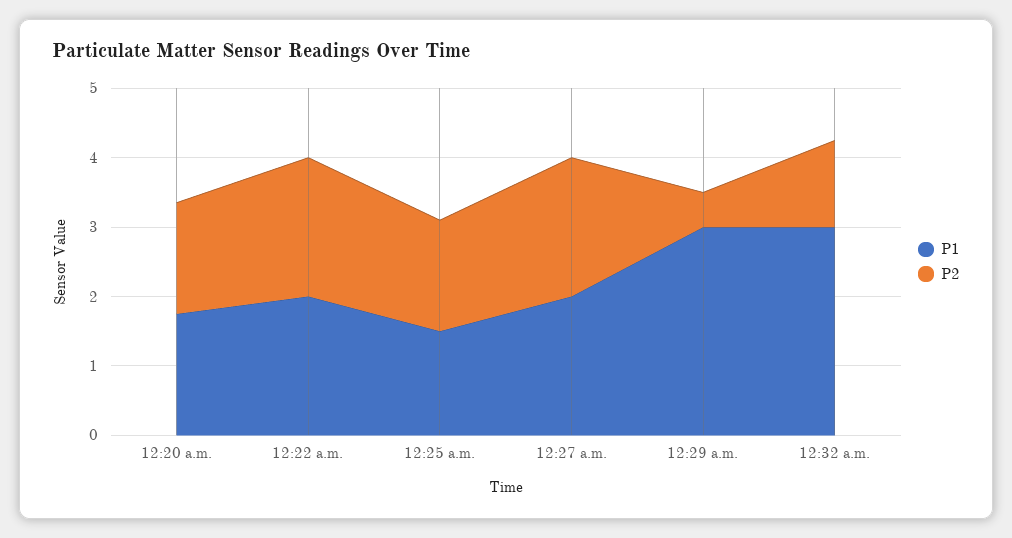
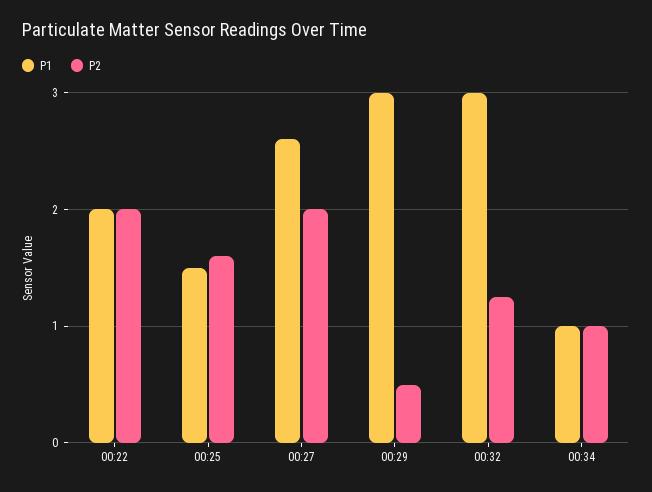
P1, 12:20 a.m.: 1.8 -> none
P2, 12:20 a.m.: 1.6 -> none
P1, 12:27 a.m.: 2 -> 2.6
P1, 00:34: none -> 1
P2, 00:34: none -> 1

